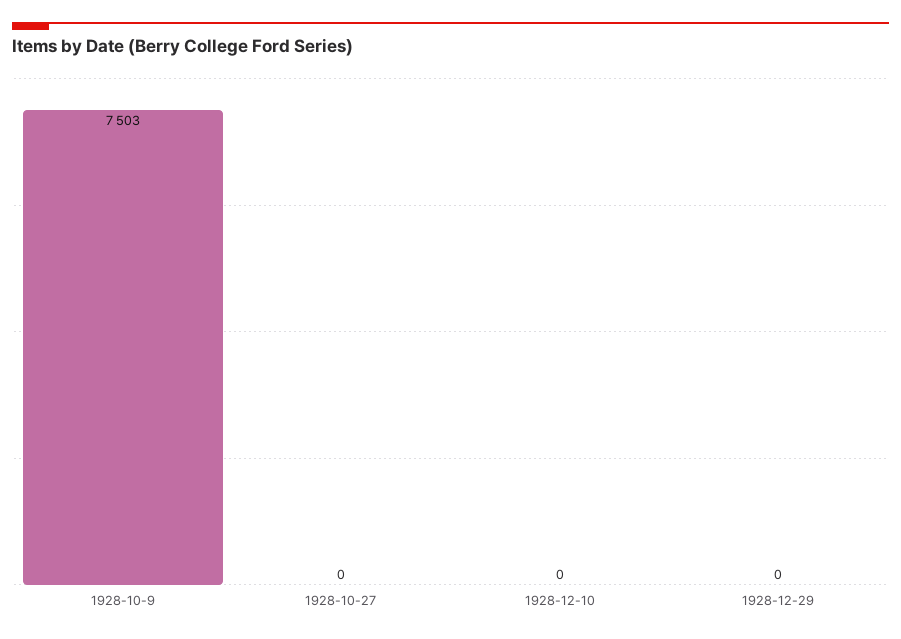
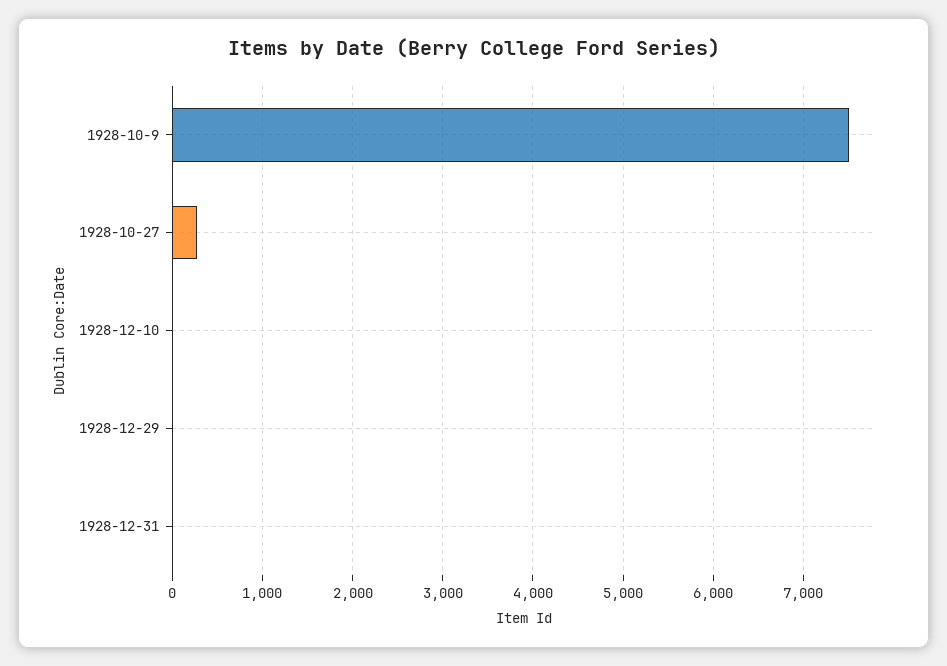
1928-10-27: 0 -> 300
1928-12-31: none -> 0

